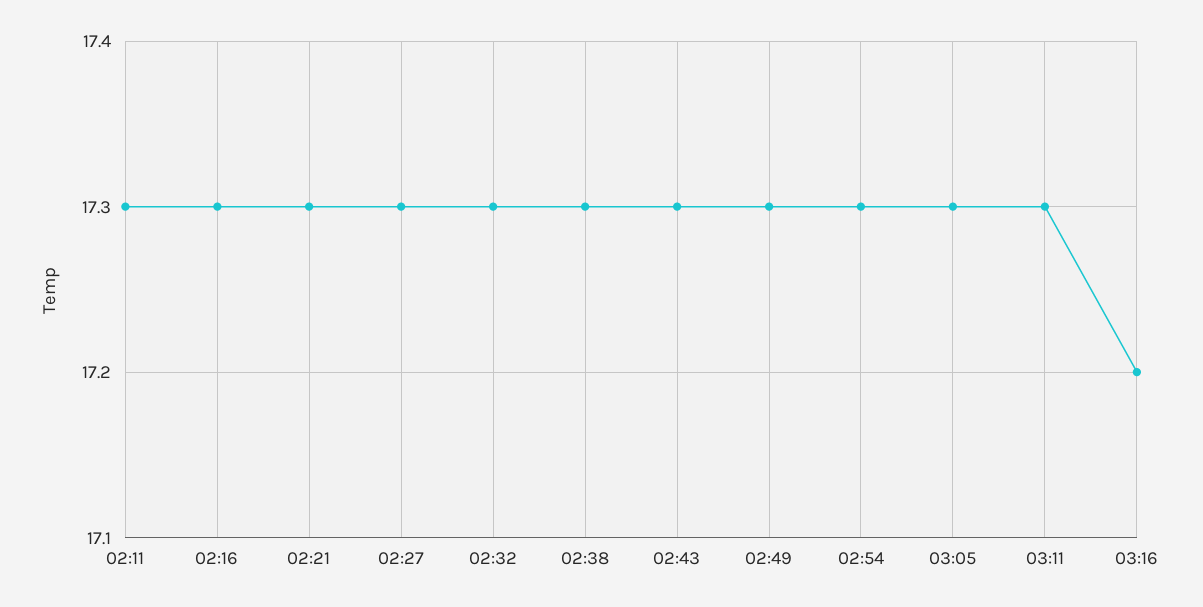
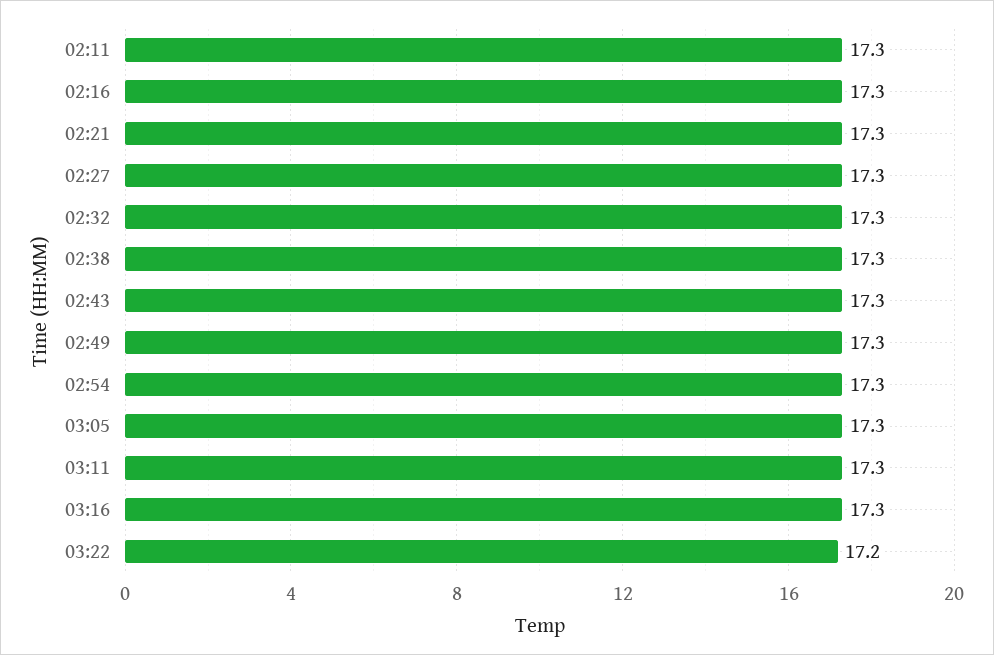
03:16: 17.2 -> 17.3
03:22: none -> 17.2

